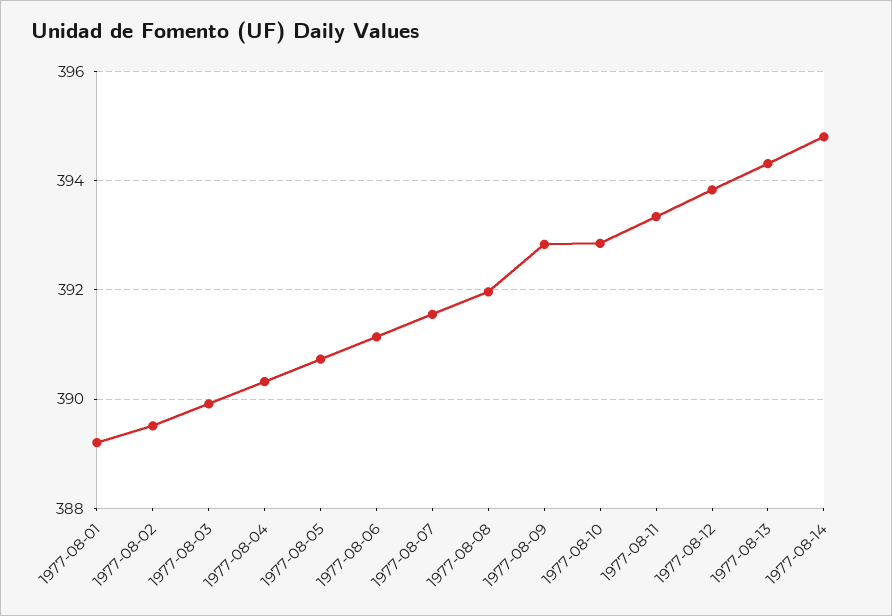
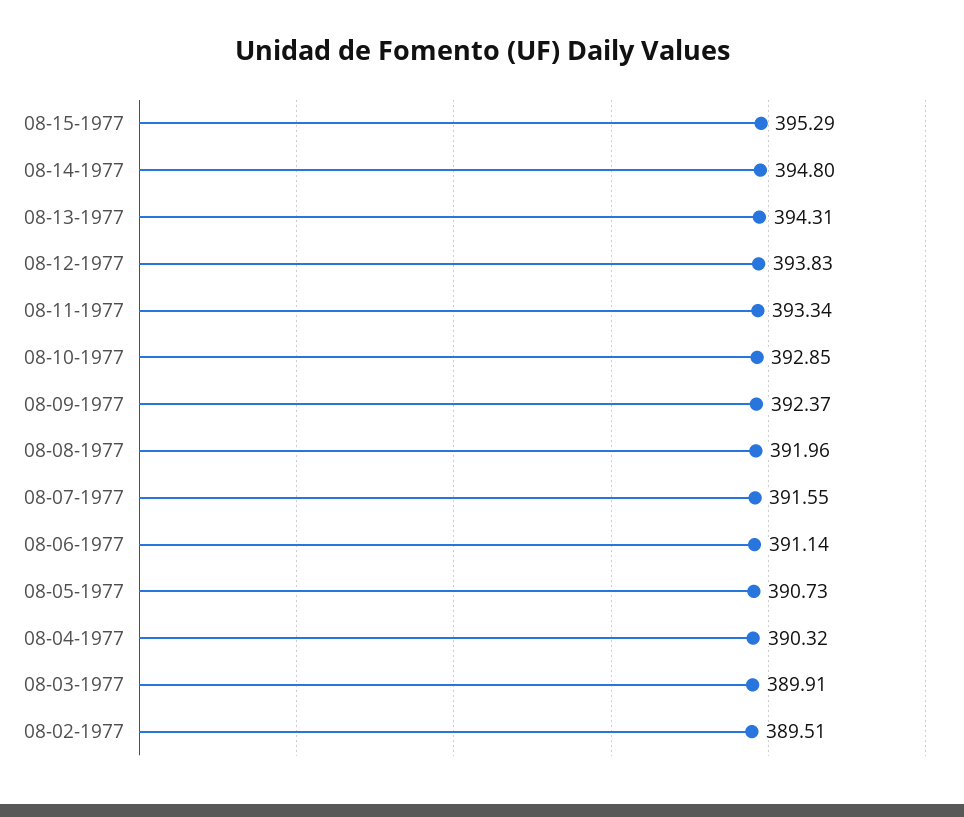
1977-08-01: 389.2 -> none
1977-08-09: 392.8 -> 392.37
08-15-1977: none -> 395.29

